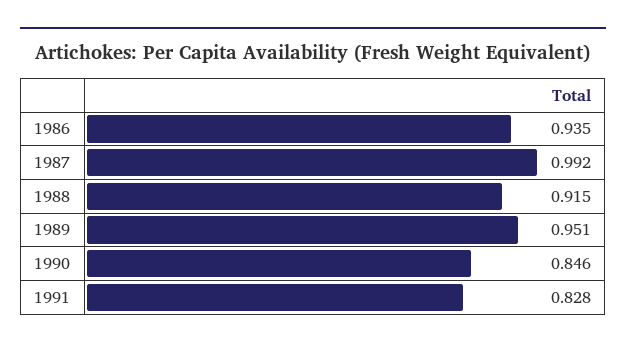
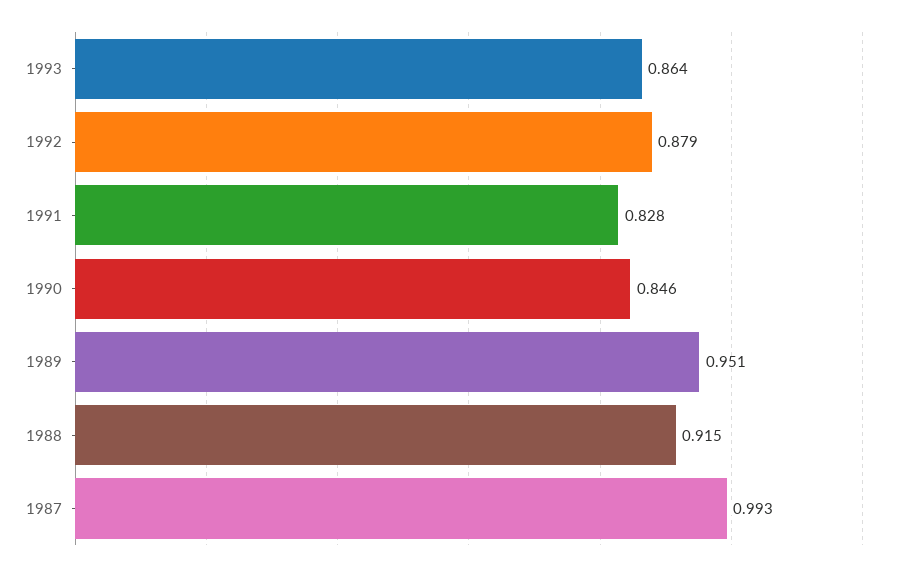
1986: 0.935 -> none
1987: 0.992 -> 0.993
1993: none -> 0.864
1992: none -> 0.879

